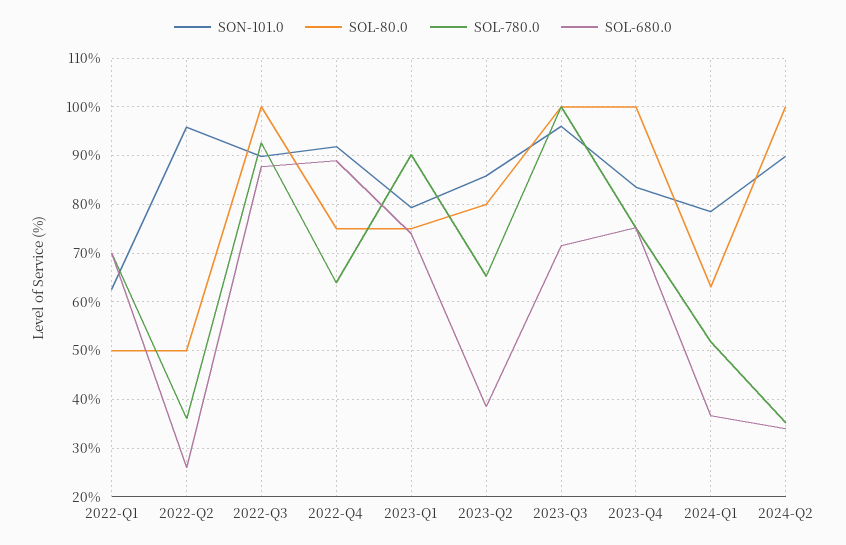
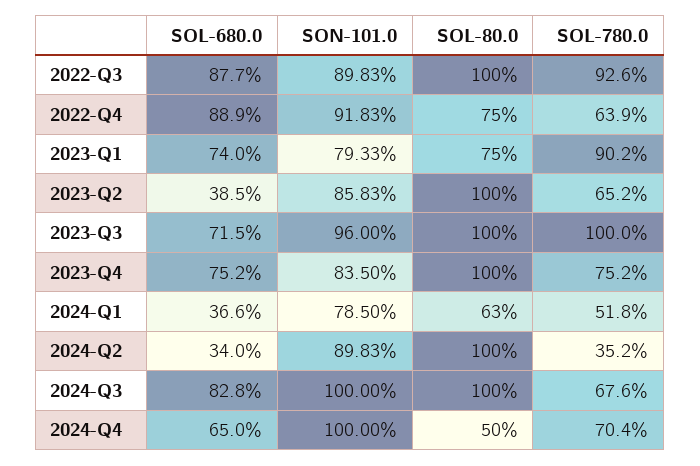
SON-101.0, 2022-Q1: 62 -> none
SOL-80.0, 2022-Q1: 50 -> none
SOL-780.0, 2022-Q1: 70 -> none
SOL-680.0, 2022-Q1: 70 -> none
SON-101.0, 2022-Q2: 96 -> none
SOL-80.0, 2022-Q2: 50 -> none
SOL-780.0, 2022-Q2: 36 -> none
SOL-680.0, 2022-Q2: 26 -> none
SOL-80.0, 2023-Q2: 80 -> 100
SOL-680.0, 2024-Q3: none -> 82.8
SON-101.0, 2024-Q3: none -> 100
SOL-80.0, 2024-Q3: none -> 100
SOL-780.0, 2024-Q3: none -> 67.6
SOL-680.0, 2024-Q4: none -> 65
SON-101.0, 2024-Q4: none -> 100
SOL-80.0, 2024-Q4: none -> 50
SOL-780.0, 2024-Q4: none -> 70.4

